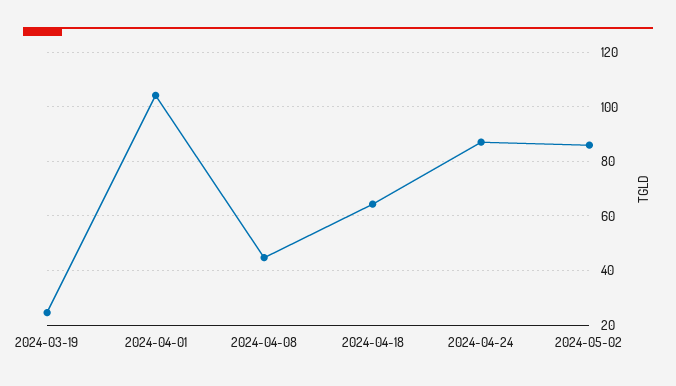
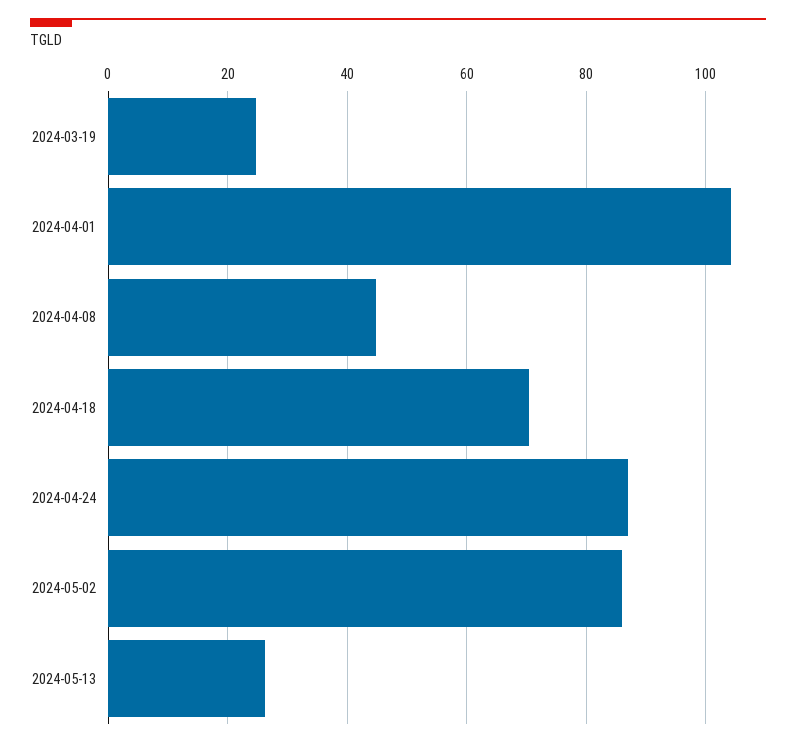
2024-04-18: 65 -> 70
2024-05-13: none -> 26

